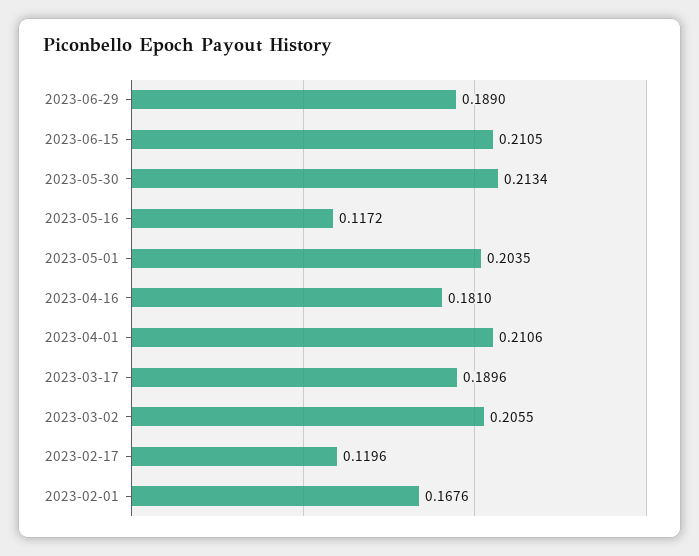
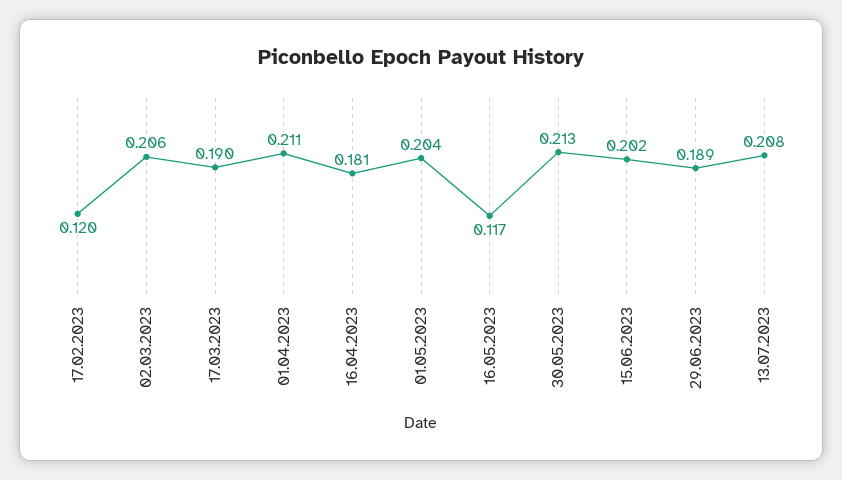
2023-06-15: 0.2105 -> 0.202
2023-02-01: 0.1676 -> none
13.07.2023: none -> 0.208

